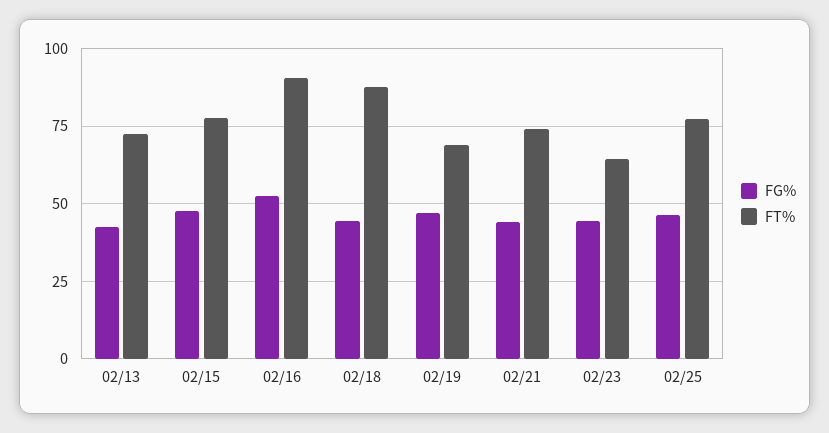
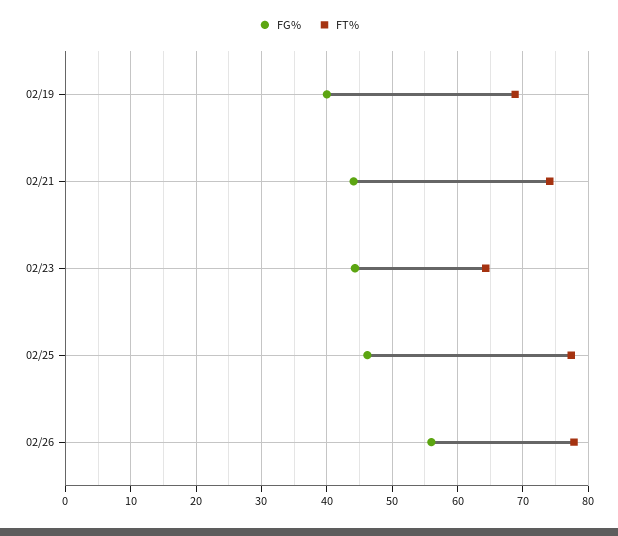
FG%, 02/13: 42.5 -> none
FT%, 02/13: 72.5 -> none
FG%, 02/15: 47.5 -> none
FT%, 02/15: 77.5 -> none
FG%, 02/16: 52.5 -> none
FT%, 02/16: 90 -> none
FG%, 02/18: 45 -> none
FT%, 02/18: 87.5 -> none
FG%, 02/19: 47.5 -> 40
FG%, 02/26: none -> 56
FT%, 02/26: none -> 78

